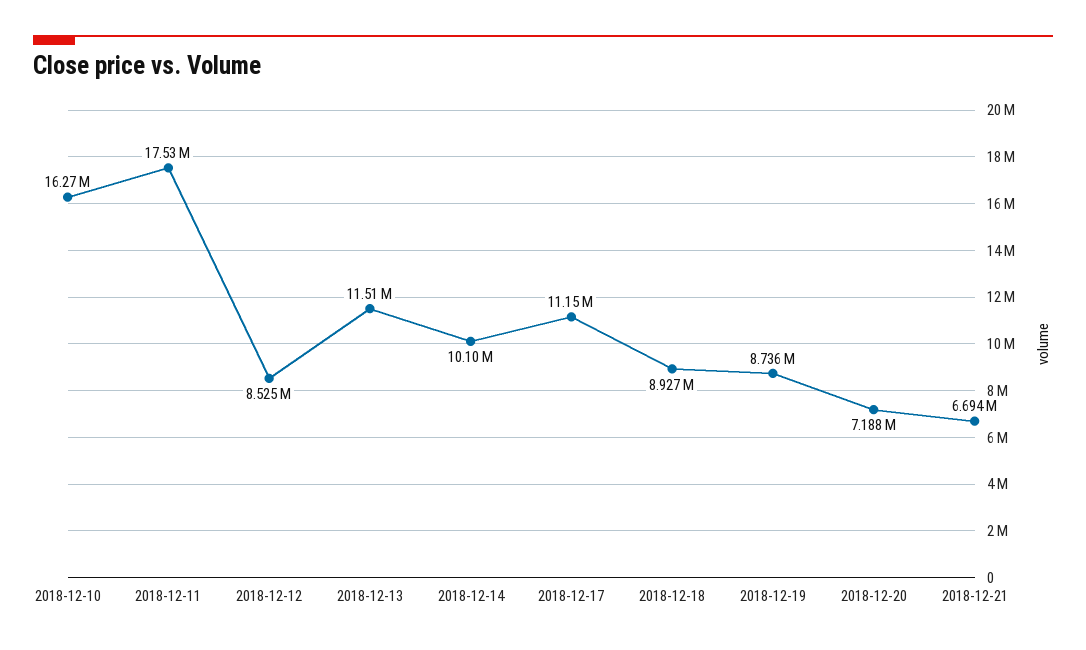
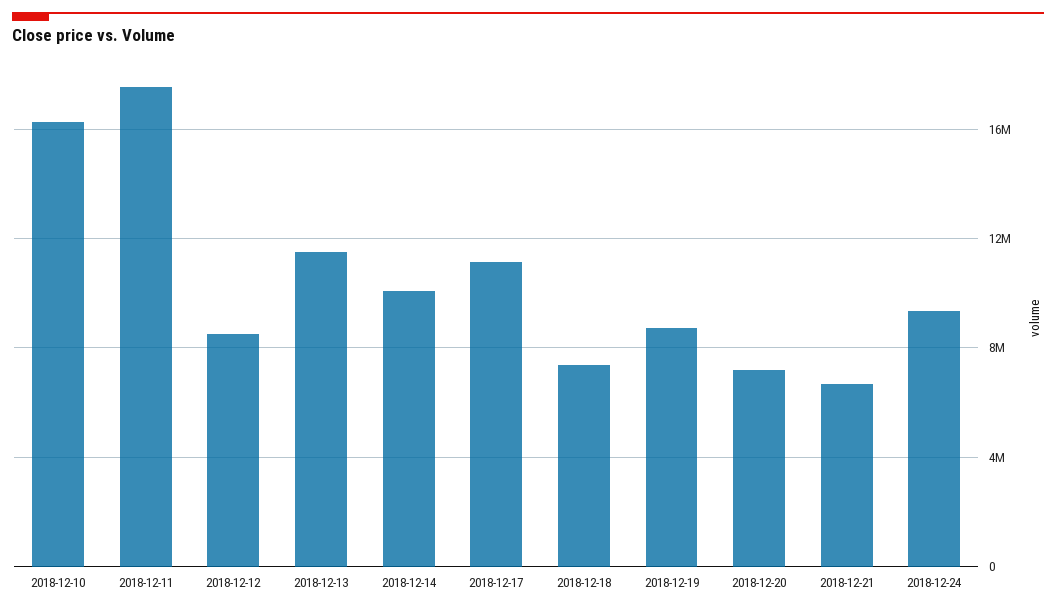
2018-12-18: 8927000 -> 7500000
2018-12-24: none -> 9500000

